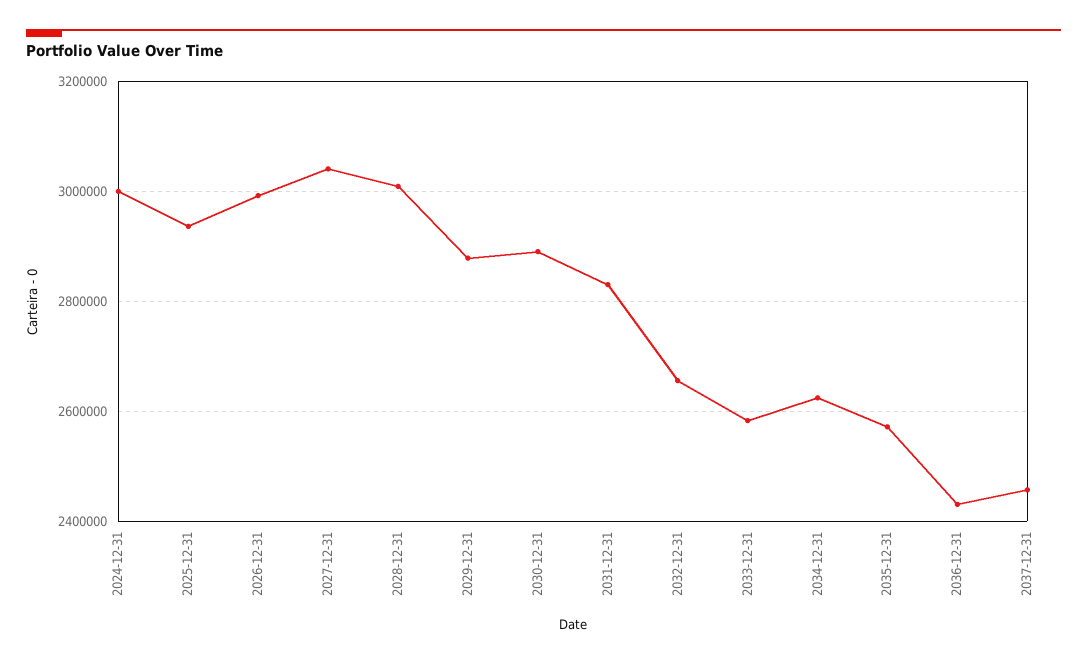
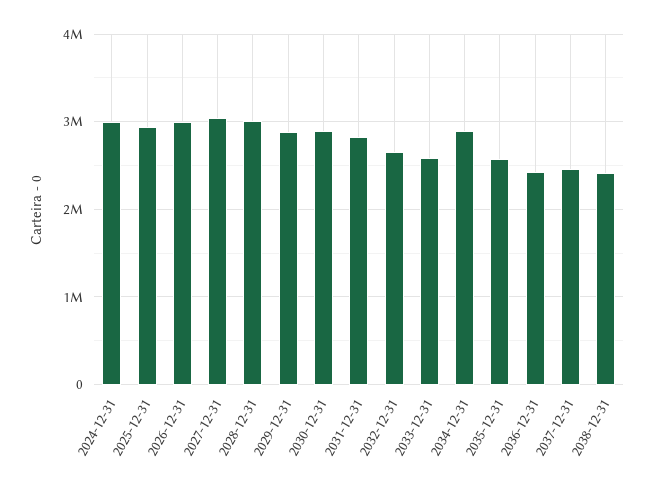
2034-12-31: 2620000 -> 2900000
2038-12-31: none -> 2400000

